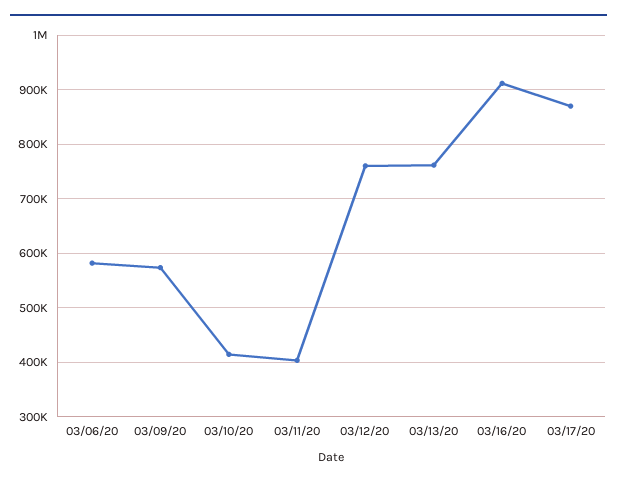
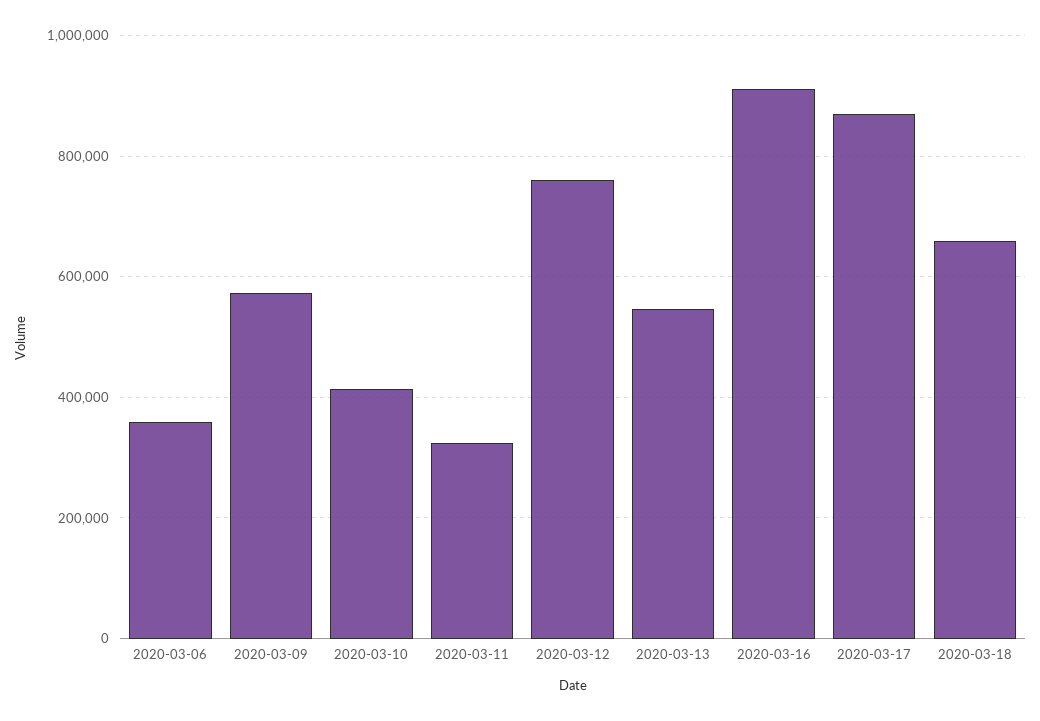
03/06/20: 580000 -> 360000
03/11/20: 400000 -> 320000
03/13/20: 760000 -> 540000
2020-03-18: none -> 660000

